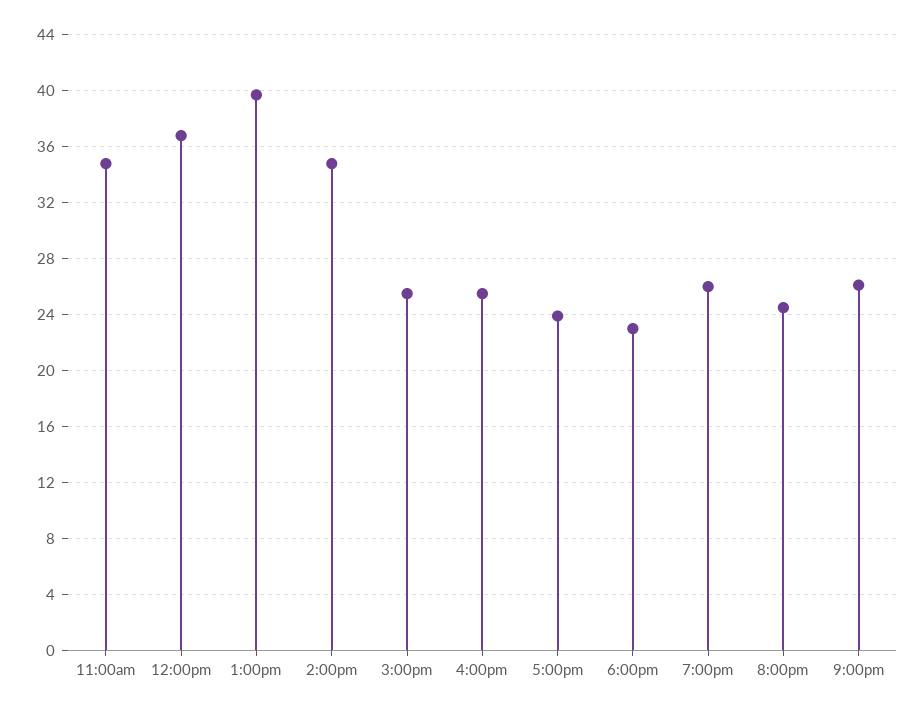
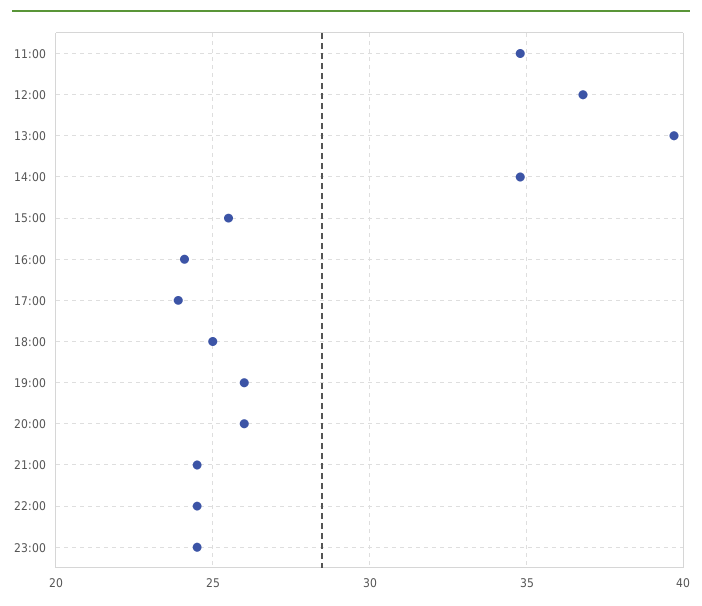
4:00pm: 25.5 -> 24
6:00pm: 23 -> 25
8:00pm: 24.5 -> 26
9:00pm: 26 -> 24.5
22:00: none -> 24.5
23:00: none -> 24.5

